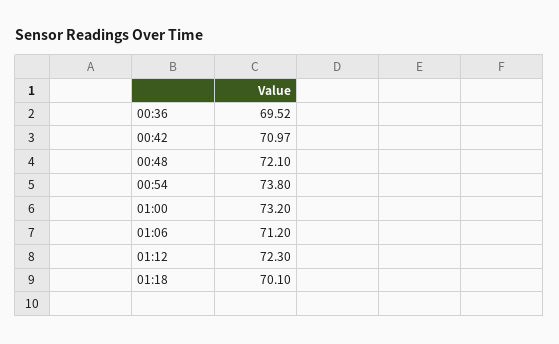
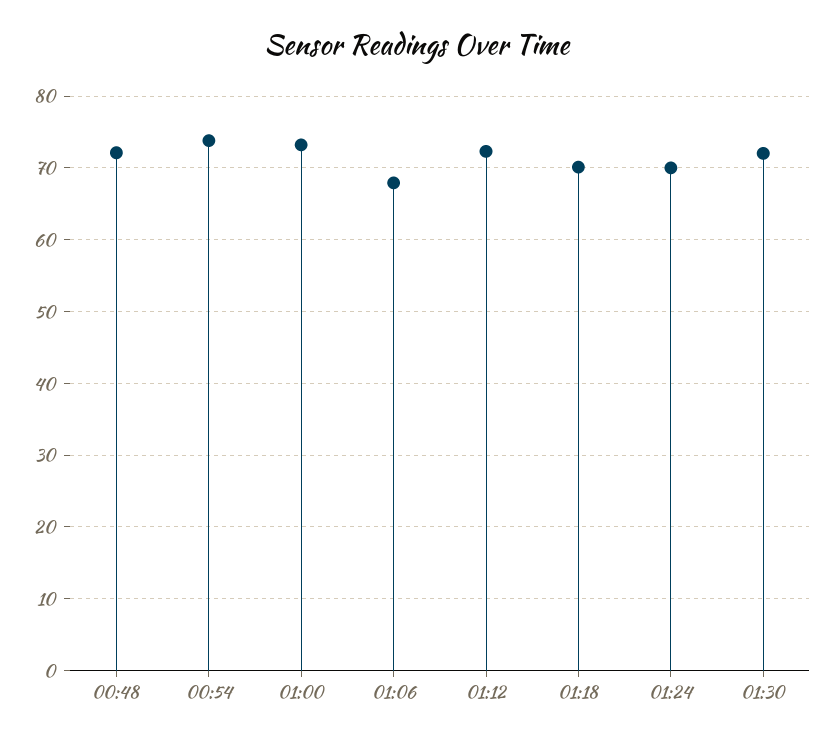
00:36: 69.52 -> none
00:42: 70.97 -> none
01:06: 71.2 -> 68
01:24: none -> 70
01:30: none -> 72

